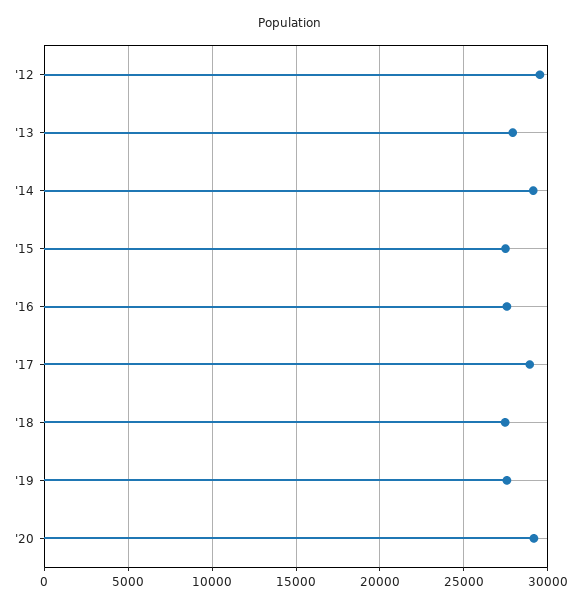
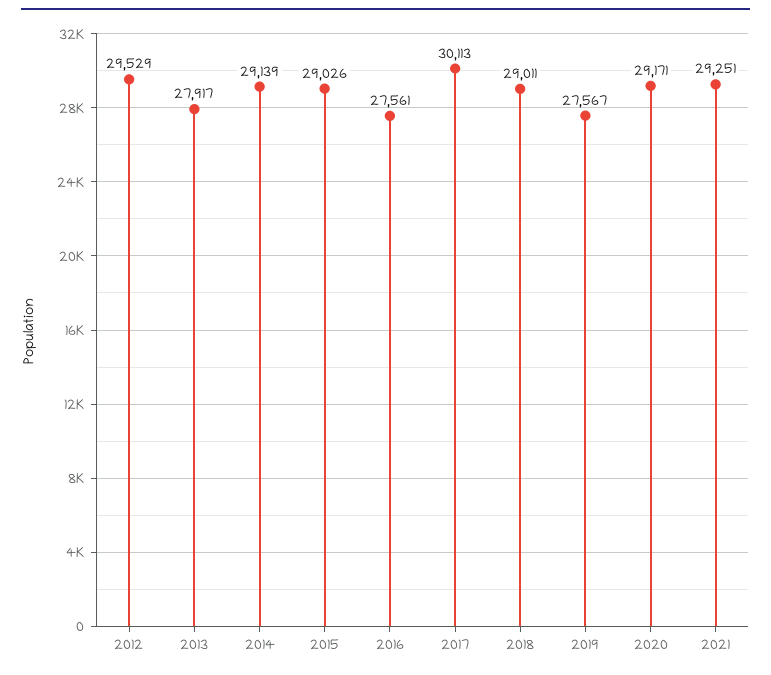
'15: 27500 -> 29026
'17: 29000 -> 30113
'18: 27500 -> 29011
2021: none -> 29251

